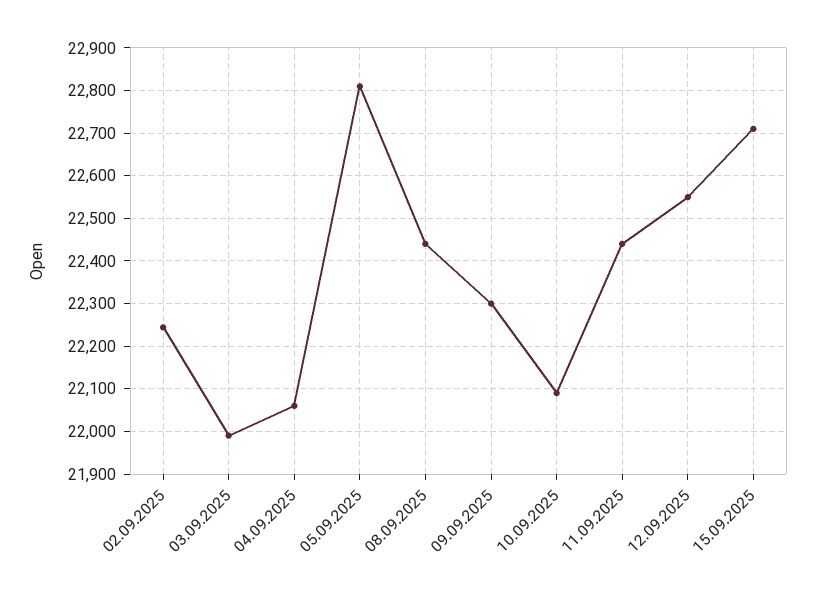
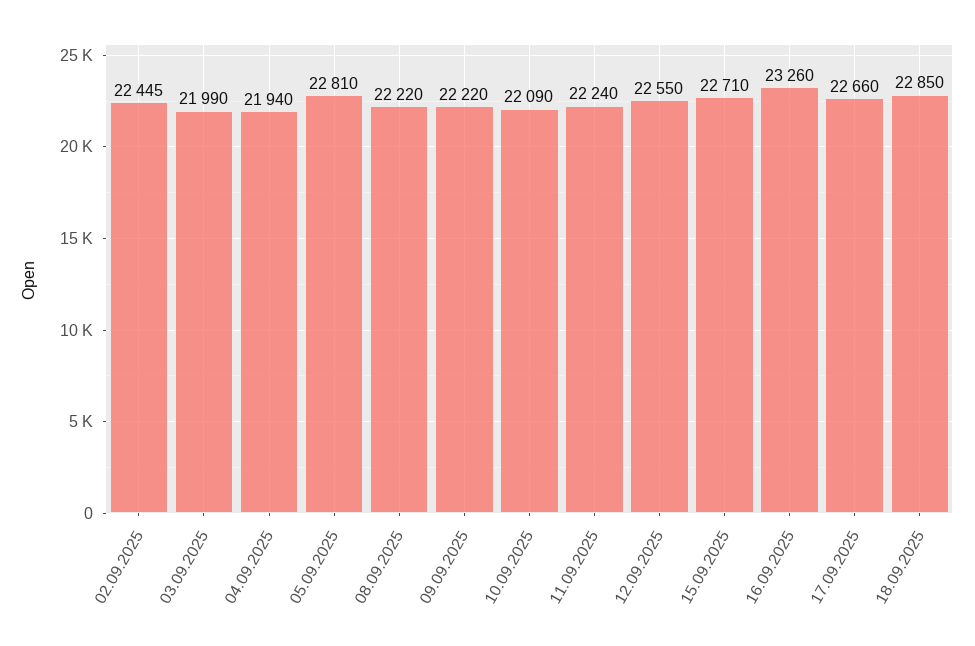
02.09.2025: 22240 -> 22445
04.09.2025: 22060 -> 21940
08.09.2025: 22440 -> 22220
09.09.2025: 22300 -> 22220
11.09.2025: 22440 -> 22240
16.09.2025: none -> 23260
17.09.2025: none -> 22660
18.09.2025: none -> 22850

